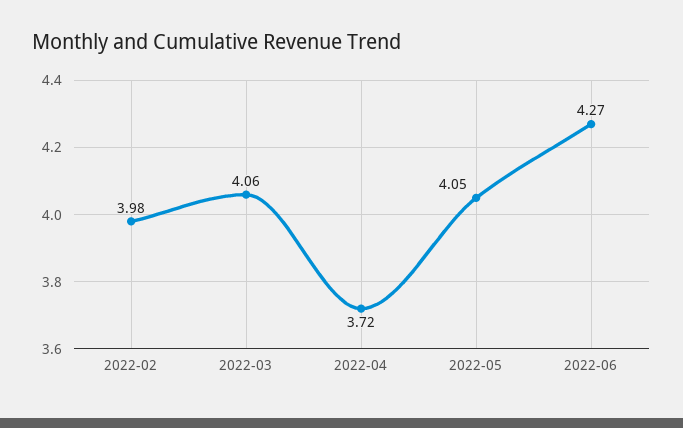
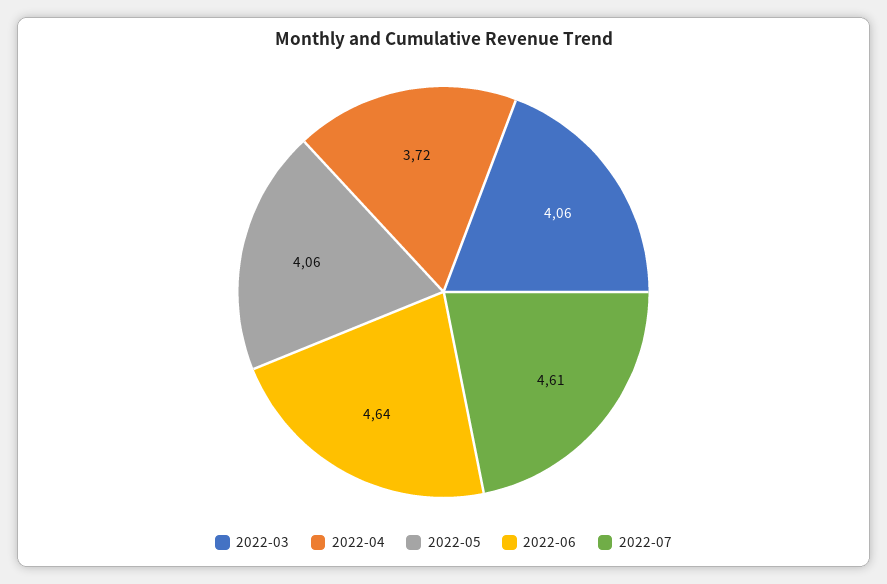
2022-02: 3.98 -> none
2022-05: 4.05 -> 4.06
2022-06: 4.27 -> 4.64
2022-07: none -> 4.61

